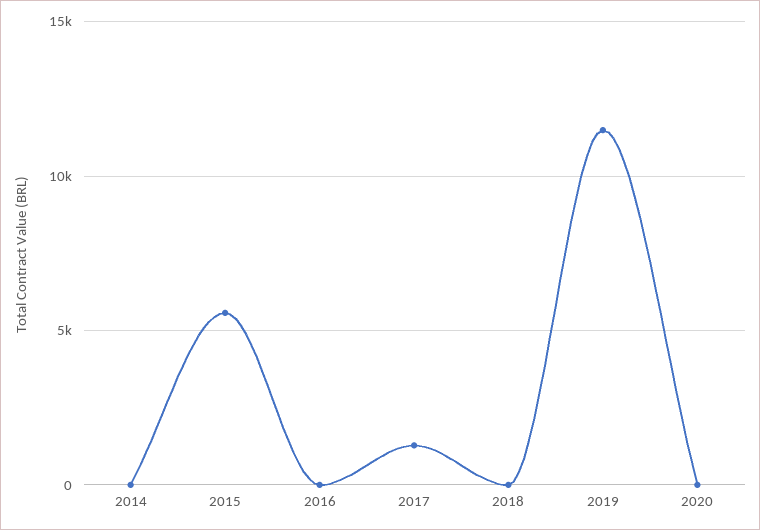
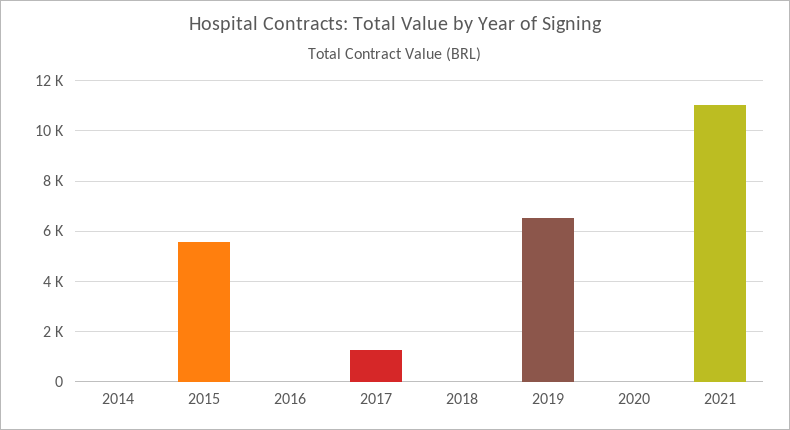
2019: 11500 -> 6500
2021: none -> 11000

